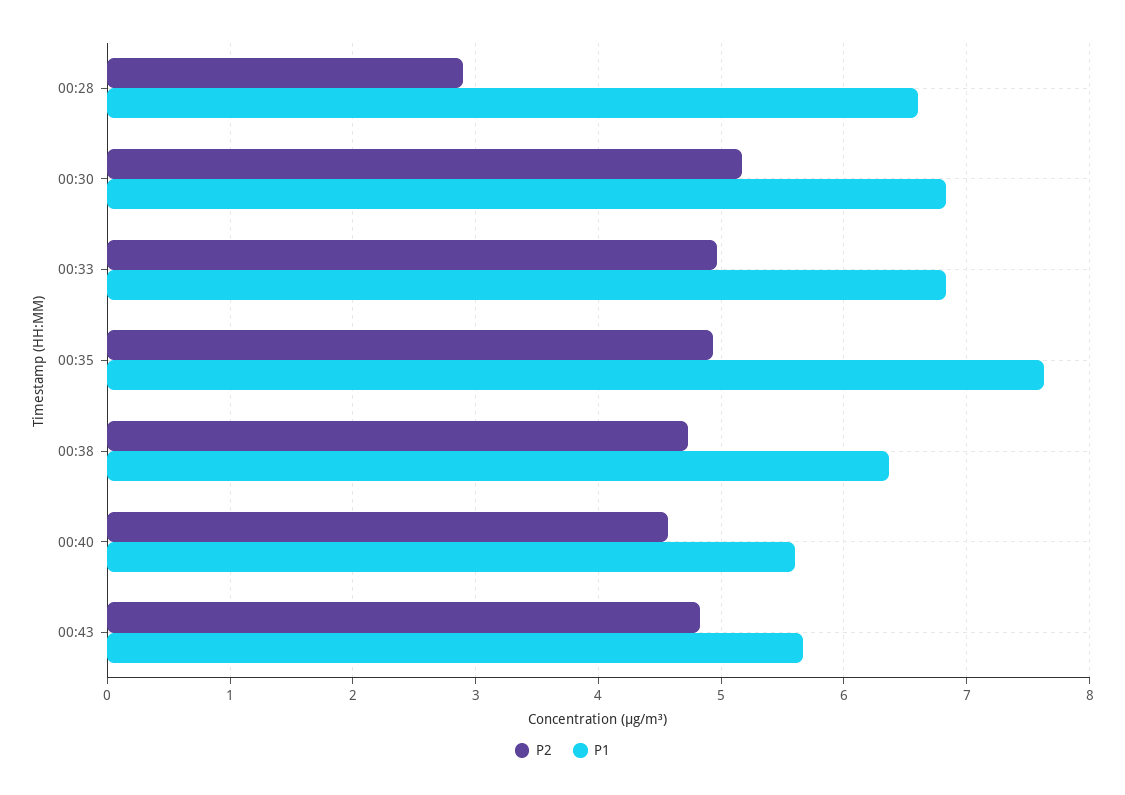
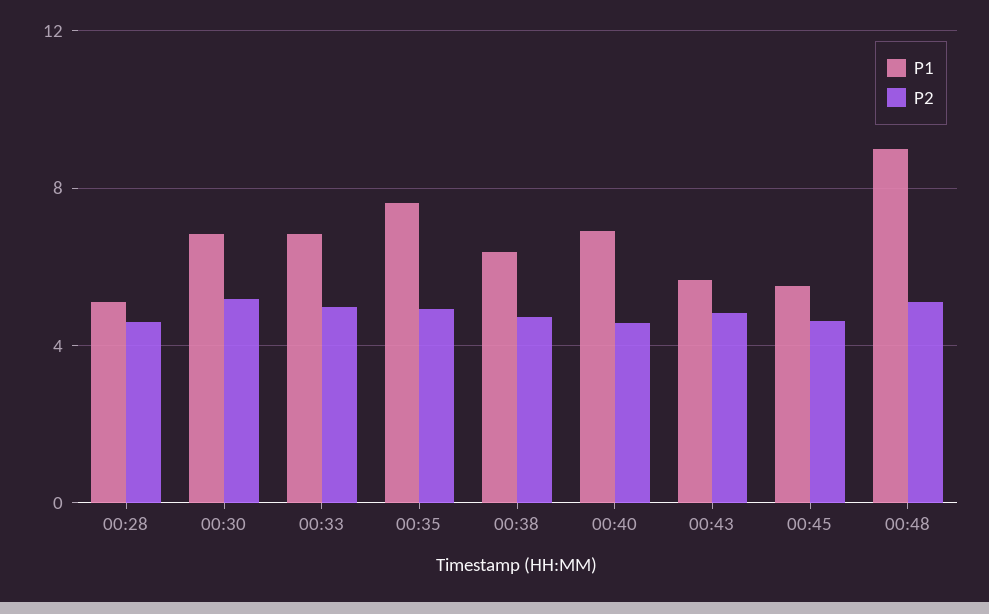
P2, 00:28: 2.9 -> 4.5
P1, 00:28: 6.6 -> 5
P1, 00:40: 5.6 -> 7
P1, 00:45: none -> 5.5
P2, 00:45: none -> 4.5
P1, 00:48: none -> 9
P2, 00:48: none -> 5

